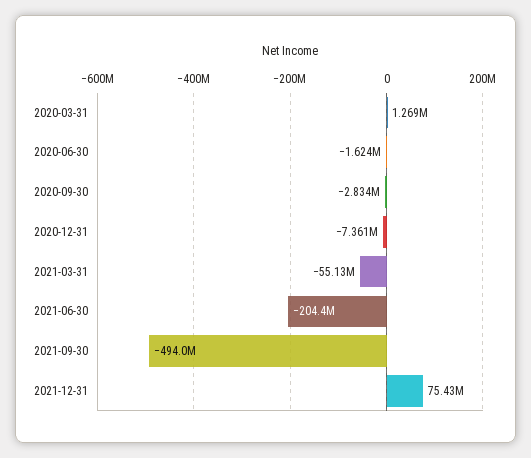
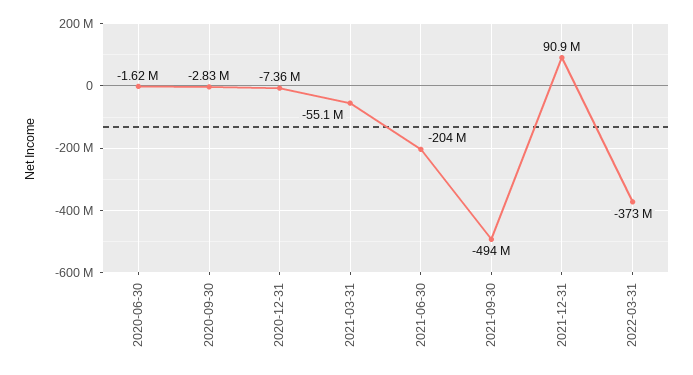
2020-03-31: 1269000 -> none
2021-12-31: 75430000 -> 90900000
2022-03-31: none -> -373000000

